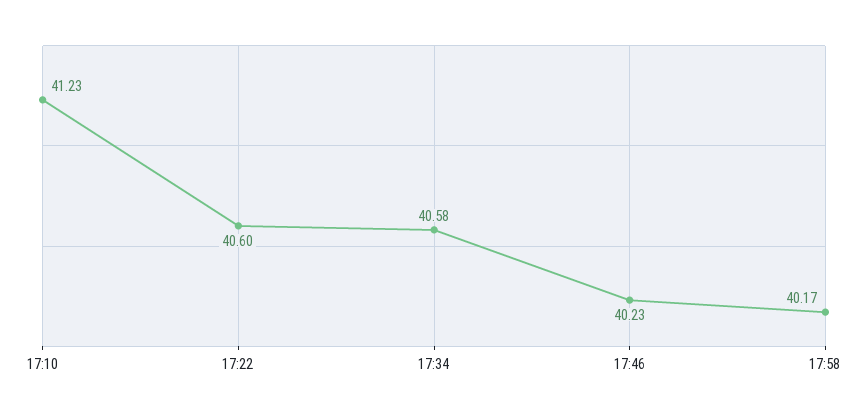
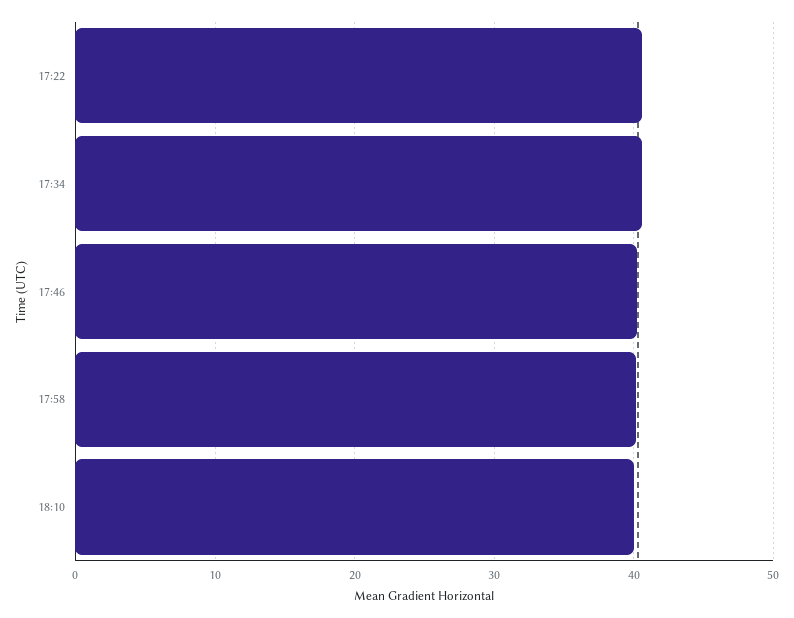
17:10: 41.23 -> none
18:10: none -> 40

